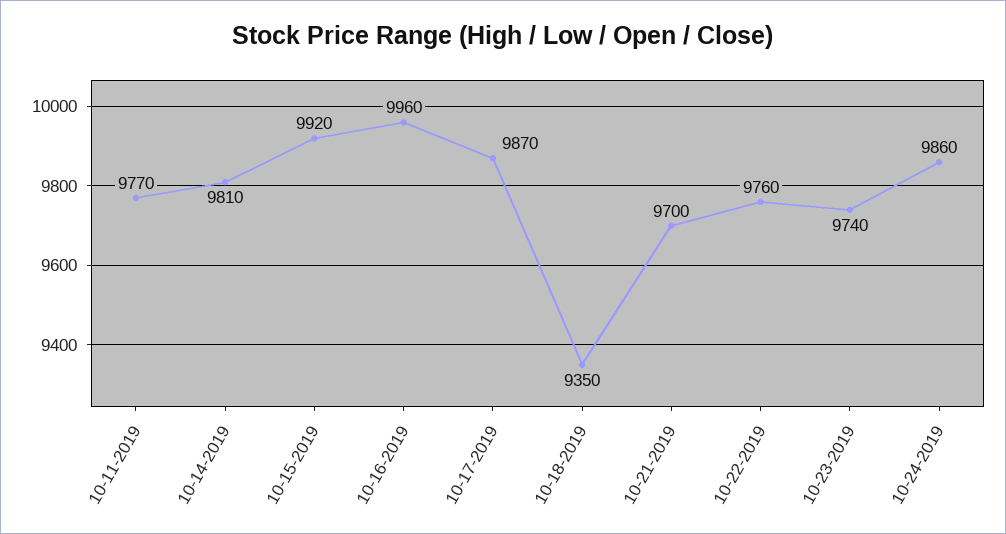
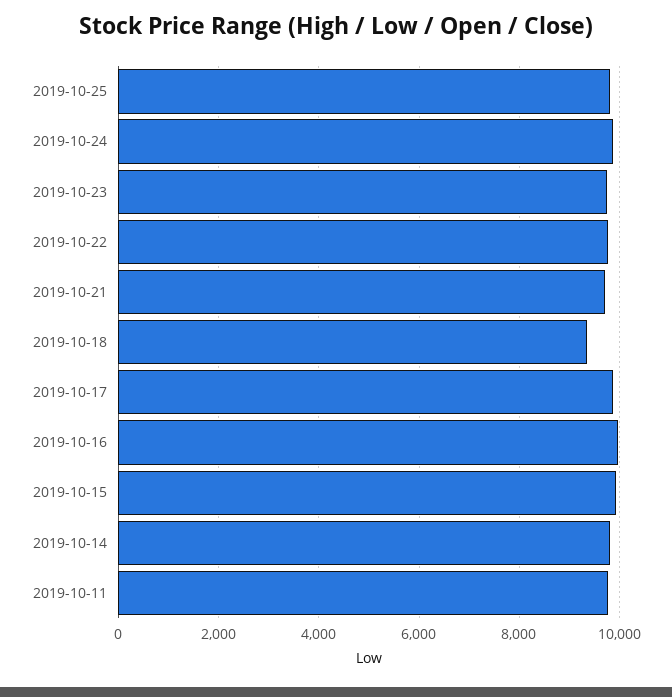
2019-10-25: none -> 9800

